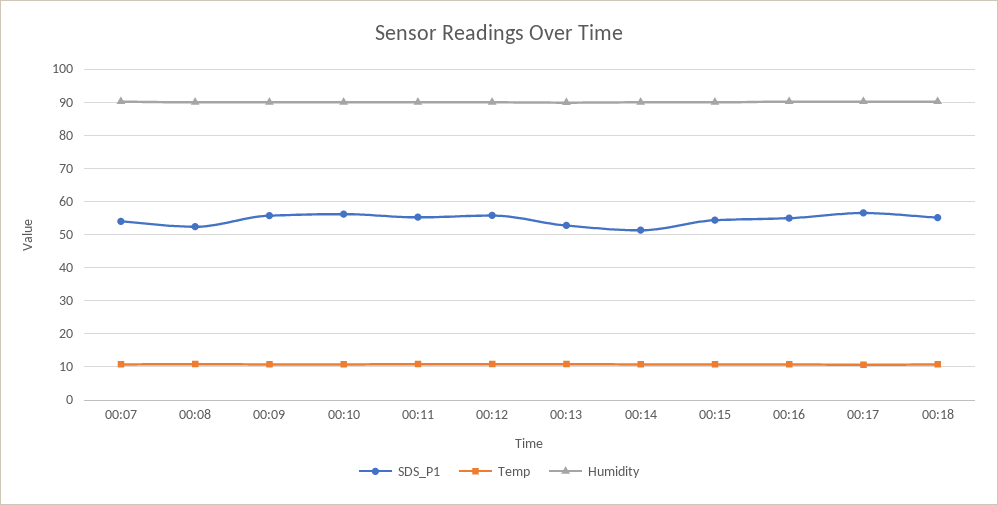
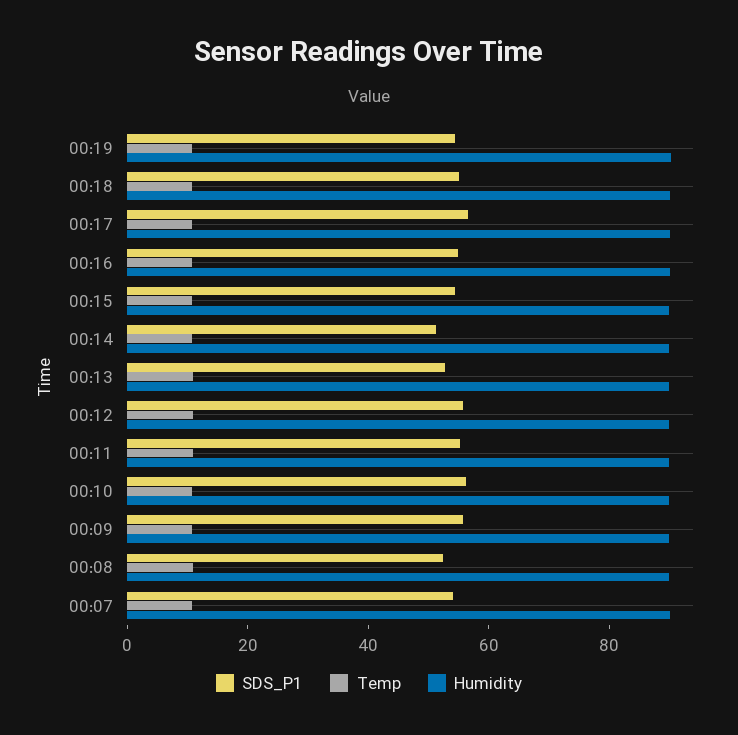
SDS_P1, 00:19: none -> 55
Temp, 00:19: none -> 10
Humidity, 00:19: none -> 90

